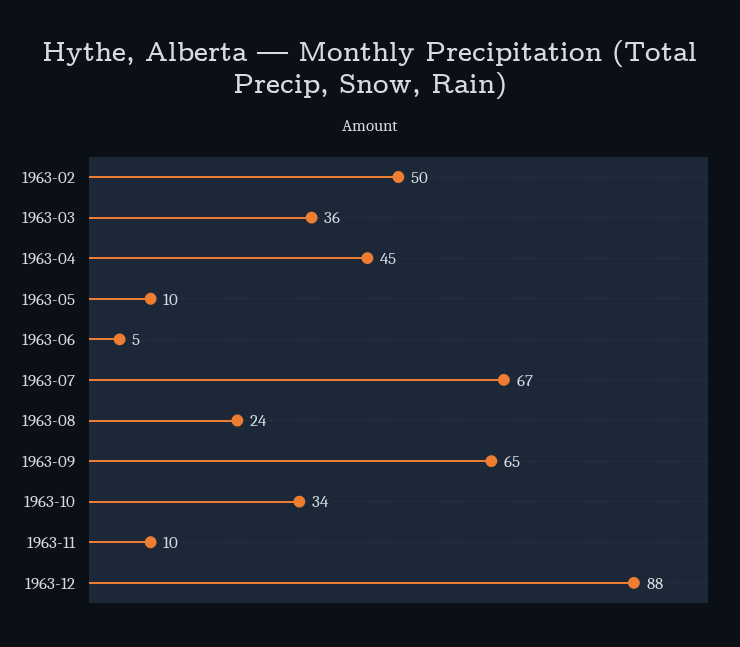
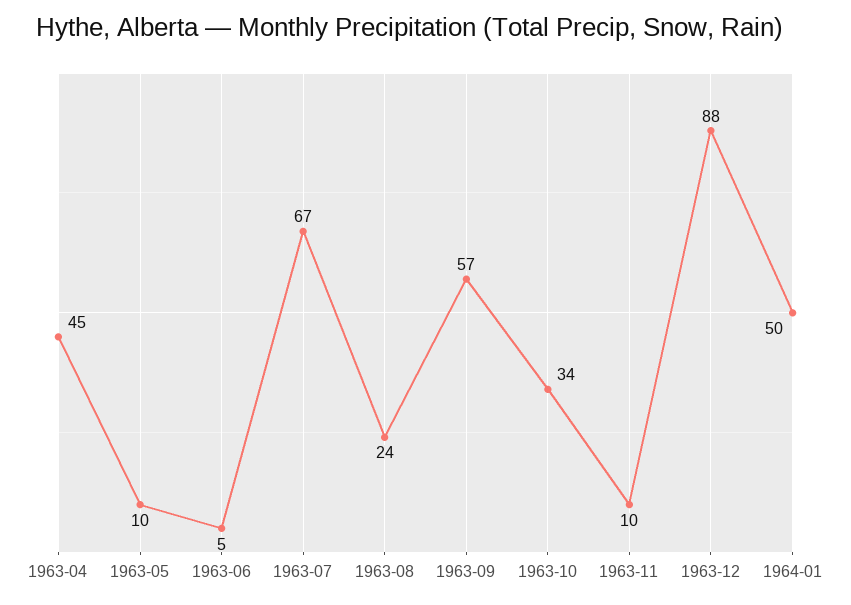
1963-02: 50 -> none
1963-03: 36 -> none
1963-09: 65 -> 57
1964-01: none -> 50

